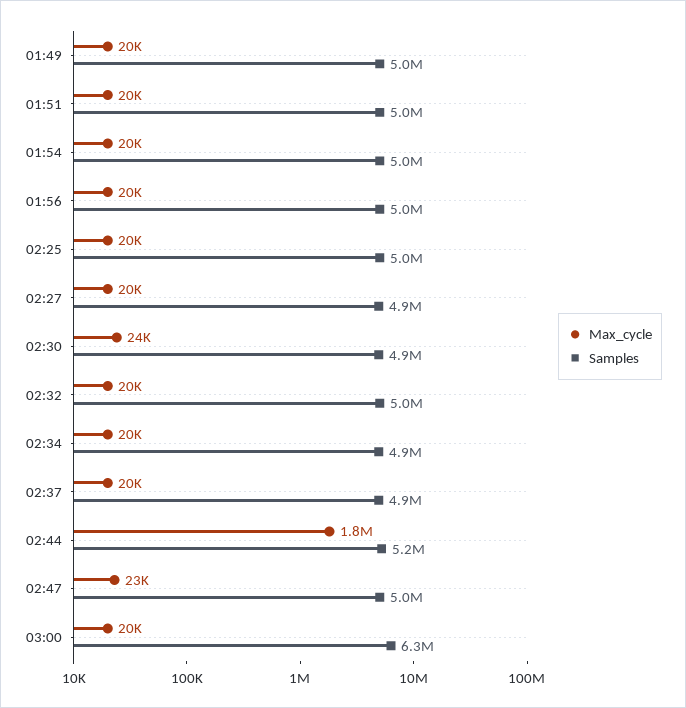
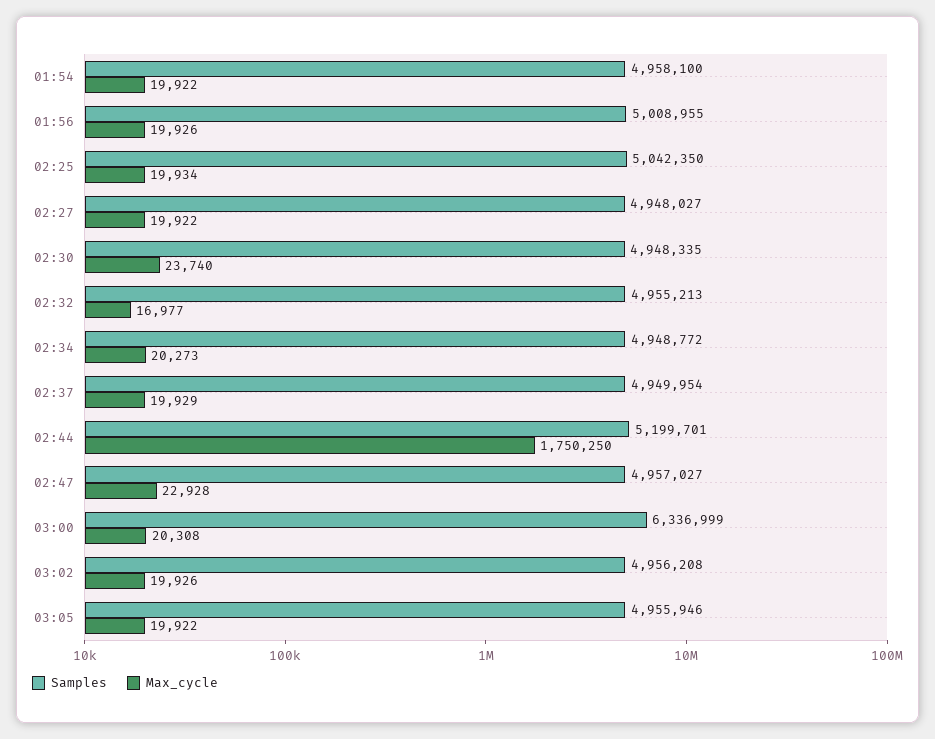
Max_cycle, 01:49: 20000 -> none
Samples, 01:49: 5000000 -> none
Max_cycle, 01:51: 20000 -> none
Samples, 01:51: 5000000 -> none
Max_cycle, 02:32: 20000 -> 16977
Samples, 03:02: none -> 4956208
Max_cycle, 03:02: none -> 19926
Samples, 03:05: none -> 4955946
Max_cycle, 03:05: none -> 19922

